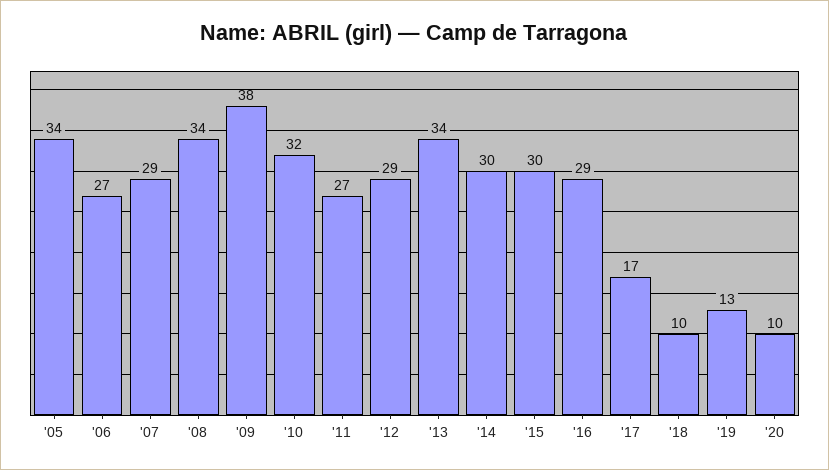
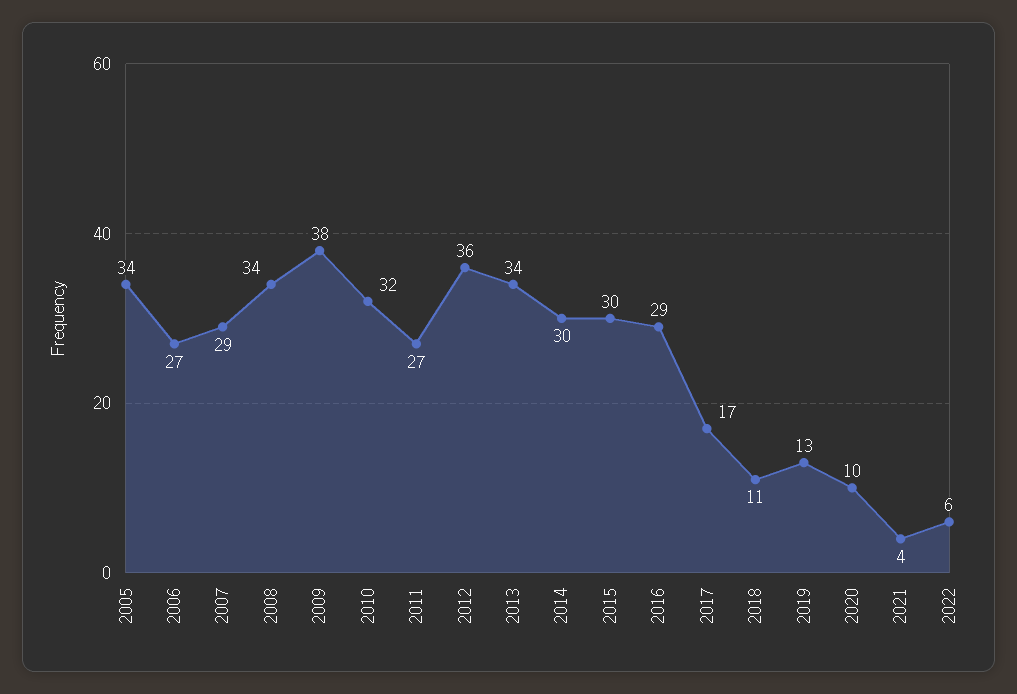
'12: 29 -> 36
'18: 10 -> 11
2021: none -> 4
2022: none -> 6

